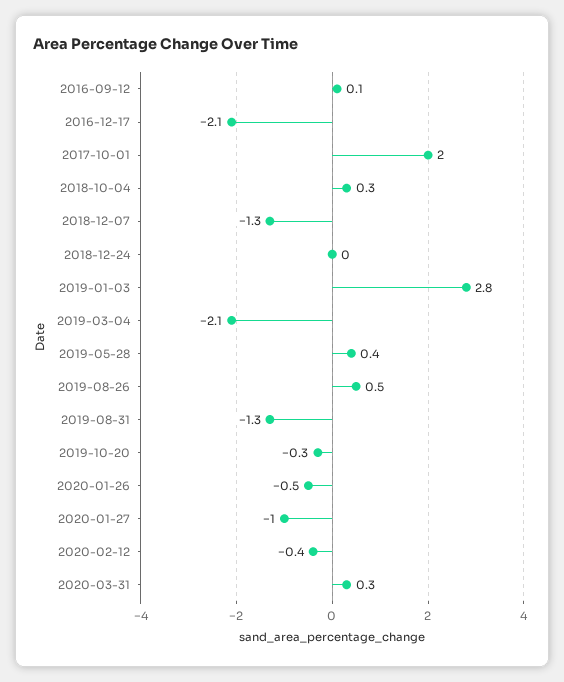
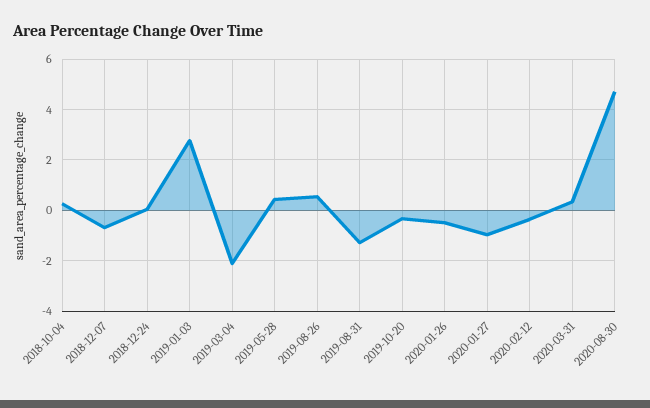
2016-09-12: 0.1 -> none
2016-12-17: -2.1 -> none
2017-10-01: 2 -> none
2018-12-07: -1.3 -> -0.75
2020-08-30: none -> 4.75

